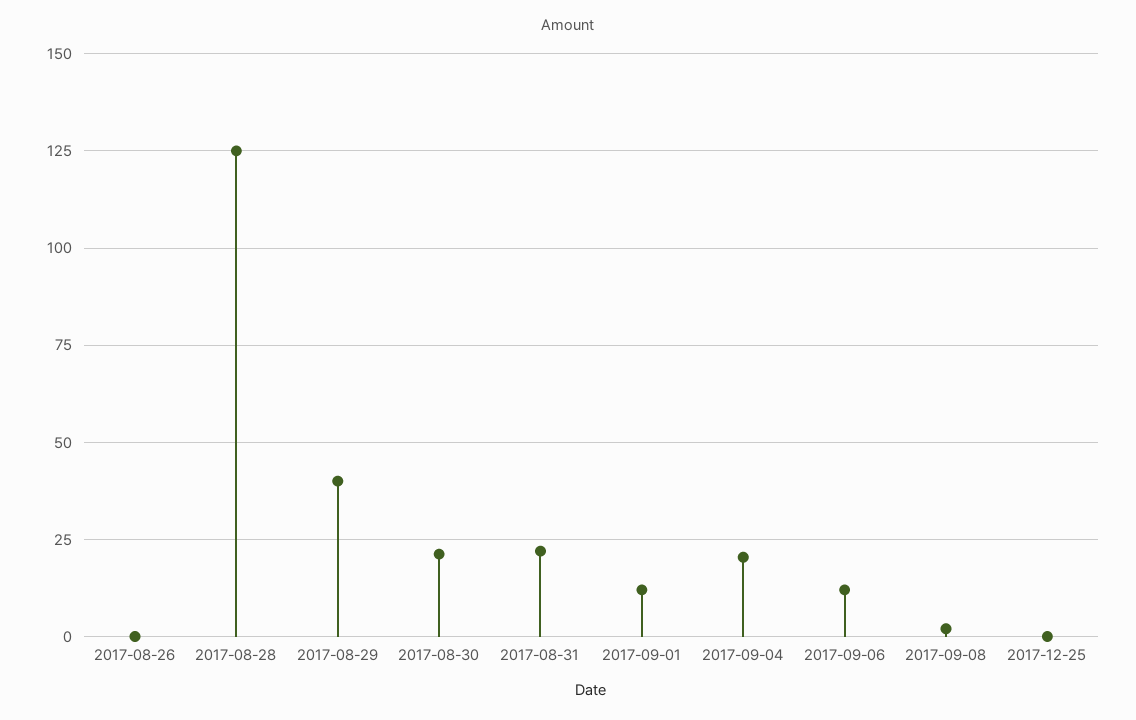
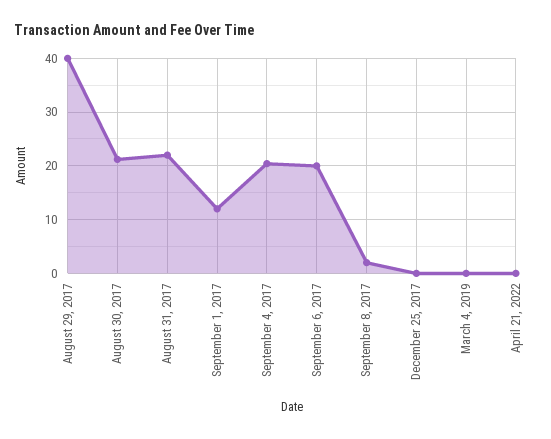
2017-08-26: 0 -> none
2017-08-28: 125 -> none
2017-09-06: 12.5 -> 20
March 4, 2019: none -> 0
April 21, 2022: none -> 0

